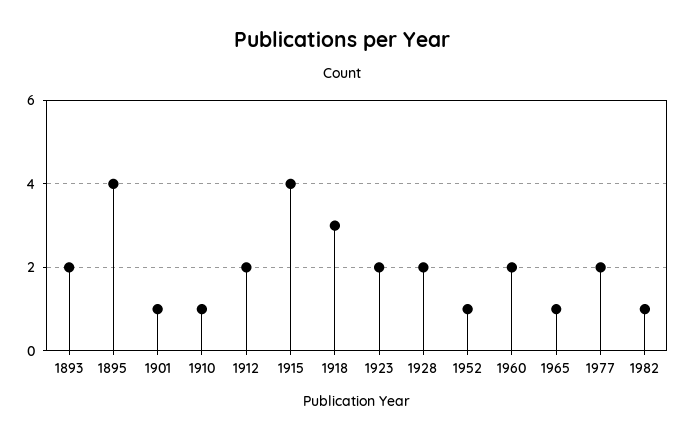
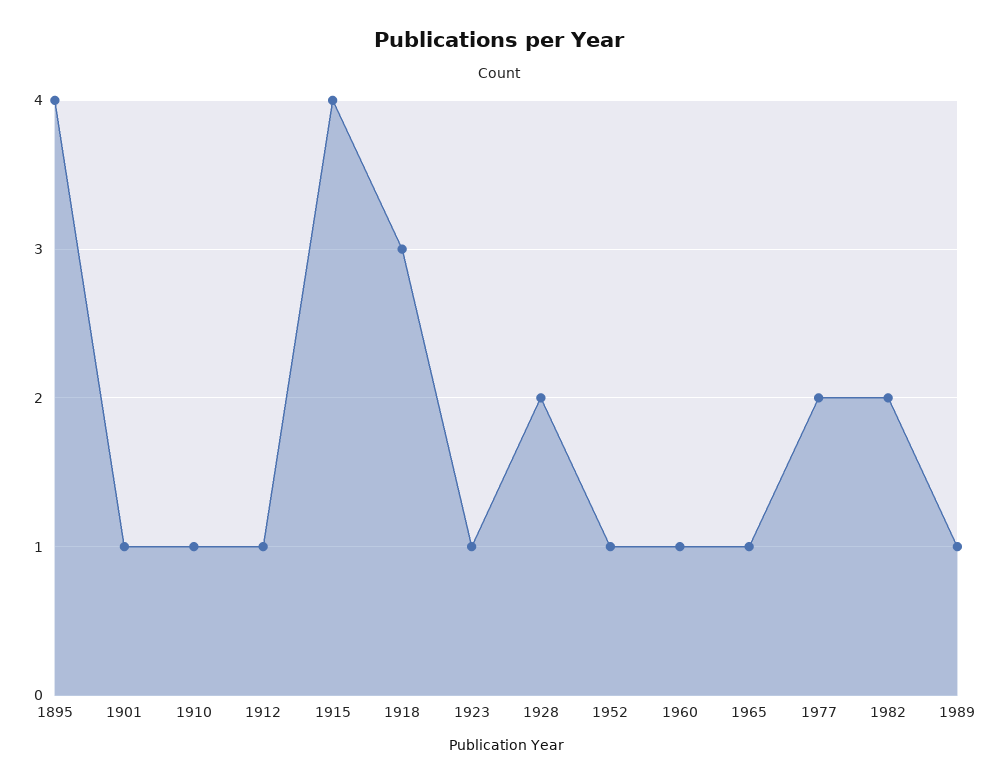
1893: 2 -> none
1912: 2 -> 1
1923: 2 -> 1
1960: 2 -> 1
1982: 1 -> 2
1989: none -> 1

